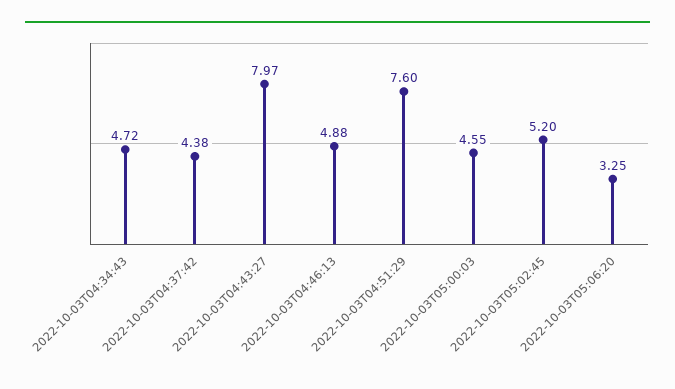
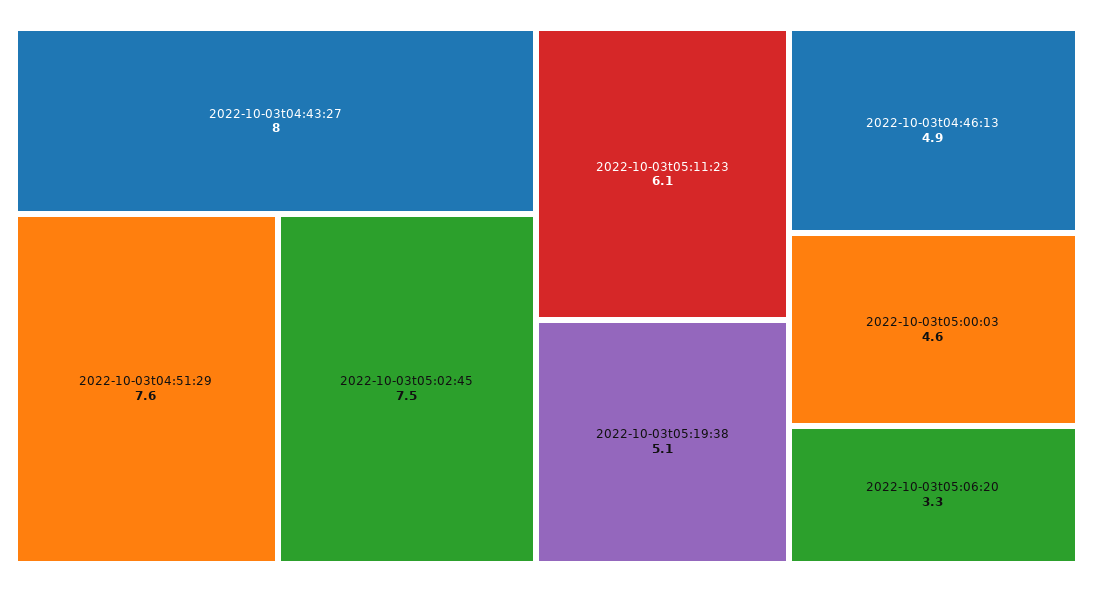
2022-10-03T04:34:43: 4.72 -> none
2022-10-03T04:37:42: 4.38 -> none
2022-10-03T05:02:45: 5.2 -> 7.5
2022-10-03t05:11:23: none -> 6.1
2022-10-03t05:19:38: none -> 5.1

